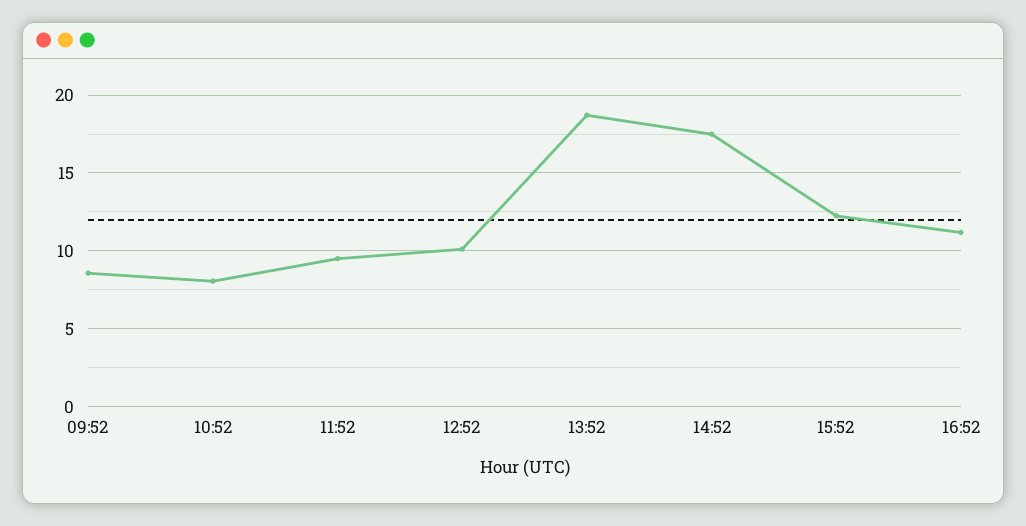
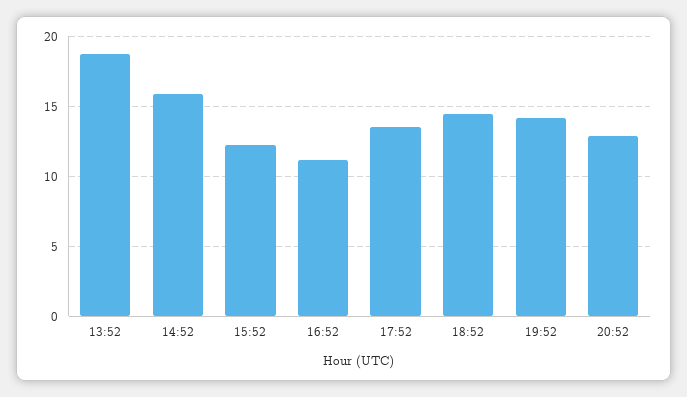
09:52: 8.5 -> none
10:52: 8 -> none
11:52: 9.5 -> none
12:52: 10 -> none
14:52: 17.5 -> 16
17:52: none -> 13.5
18:52: none -> 14.5
19:52: none -> 14
20:52: none -> 13

